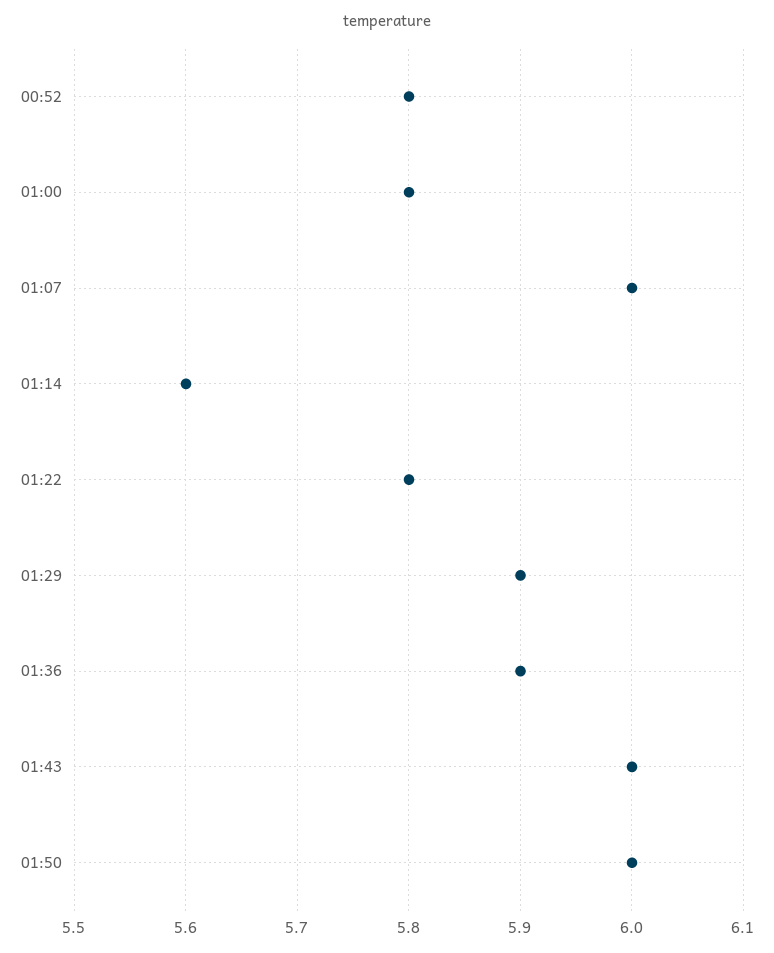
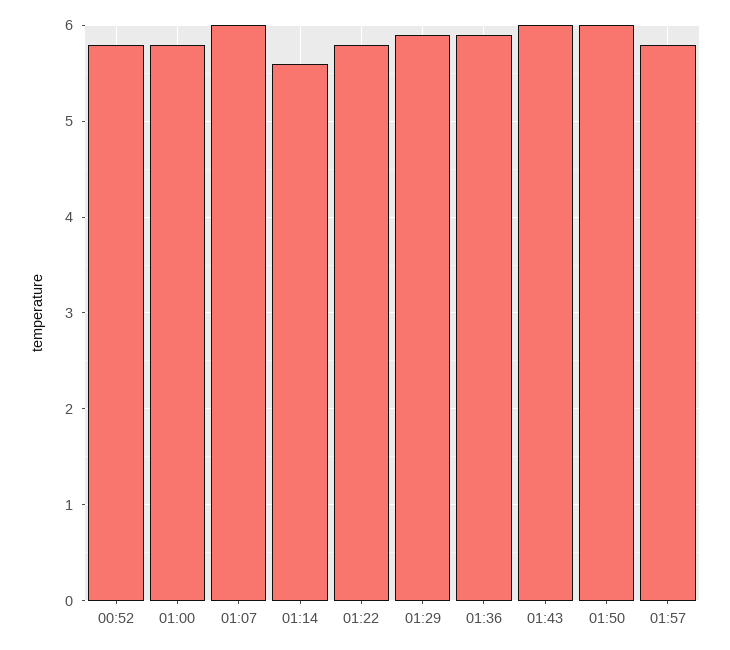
01:57: none -> 5.8

